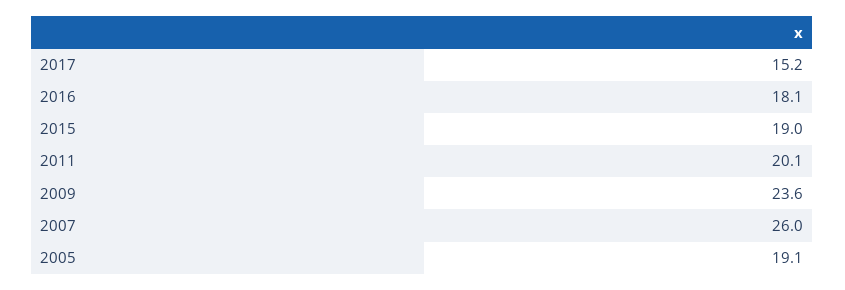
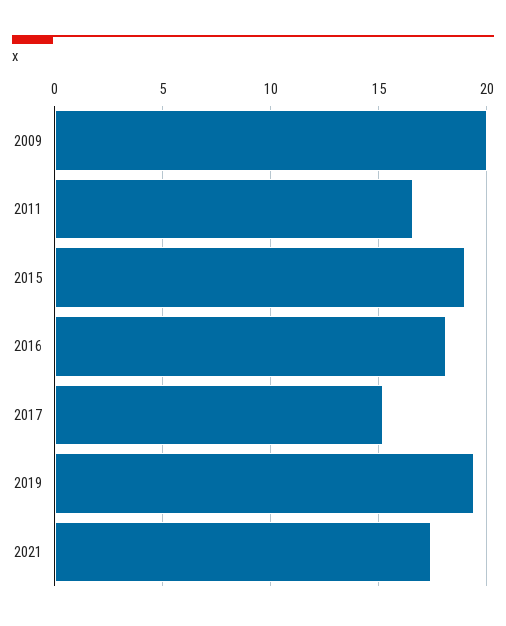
2011: 20.1 -> 16.5
2009: 23.6 -> 20
2007: 26 -> none
2005: 19.1 -> none
2019: none -> 19.5
2021: none -> 17.5

